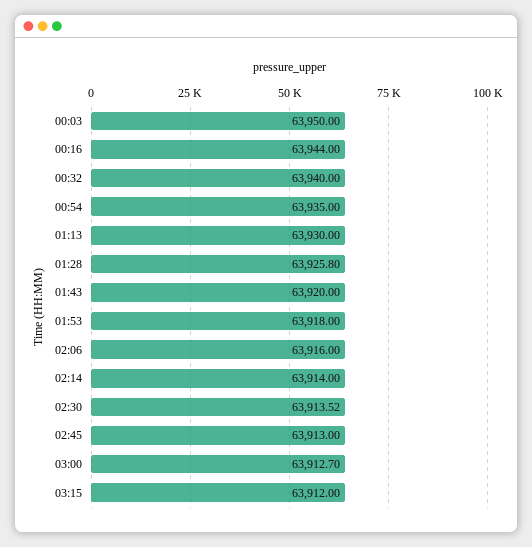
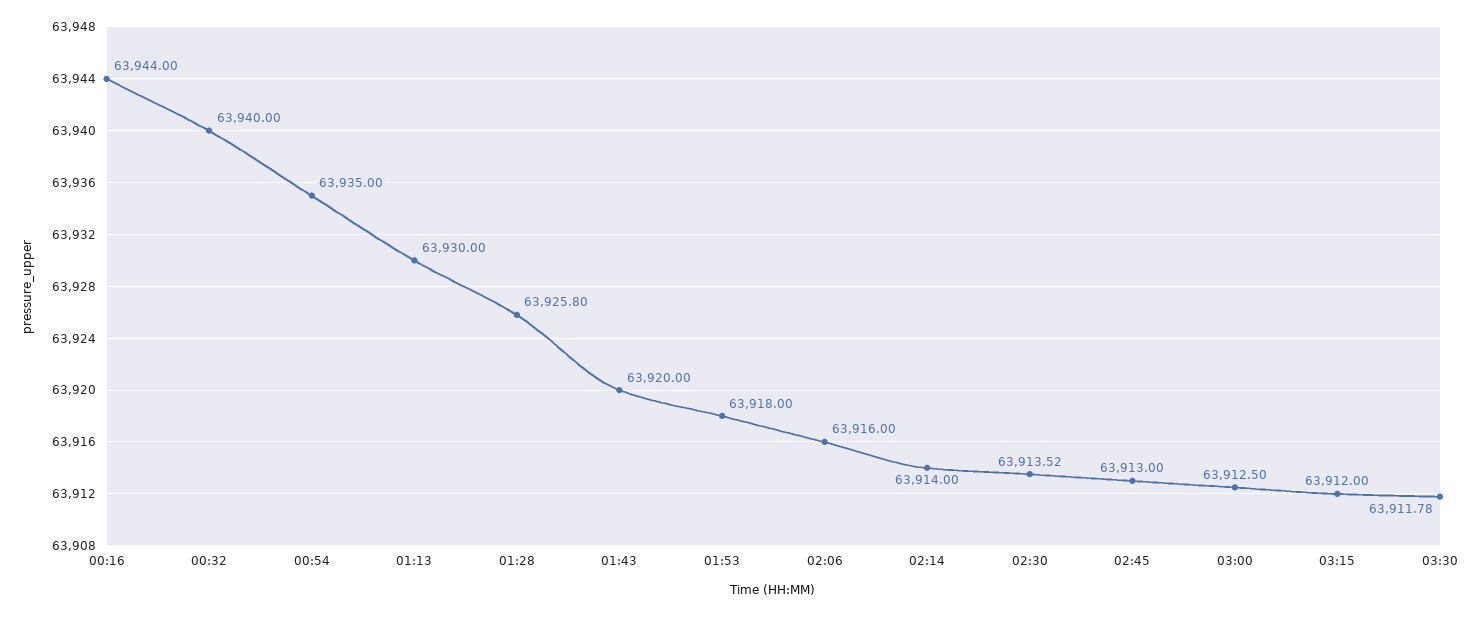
00:03: 63950 -> none
03:00: 63912.7 -> 63912.5
03:30: none -> 63911.78

